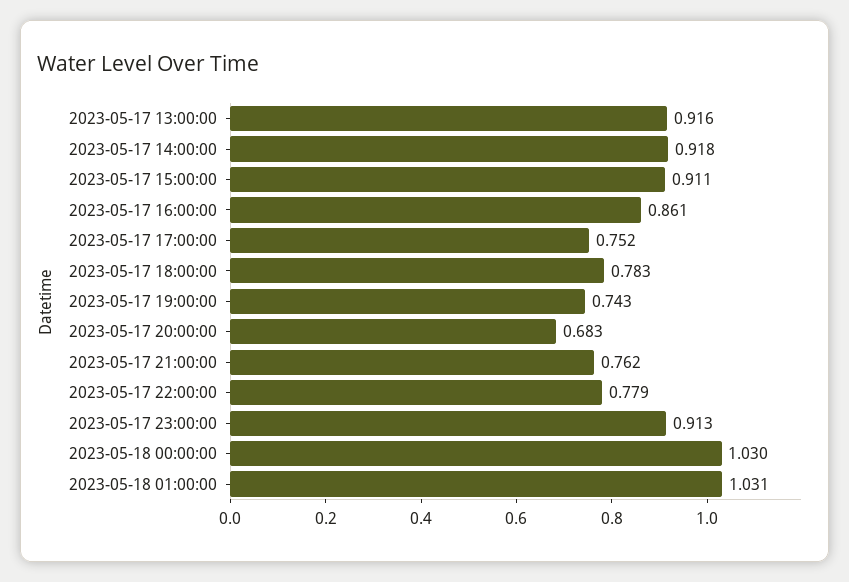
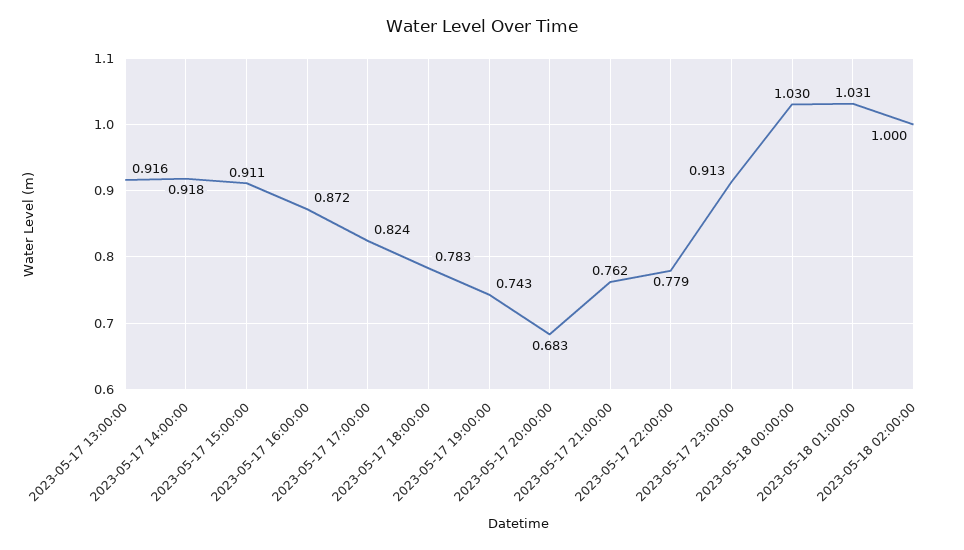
2023-05-17 16:00:00: 0.861 -> 0.872
2023-05-17 17:00:00: 0.752 -> 0.824
2023-05-18 02:00:00: none -> 1

